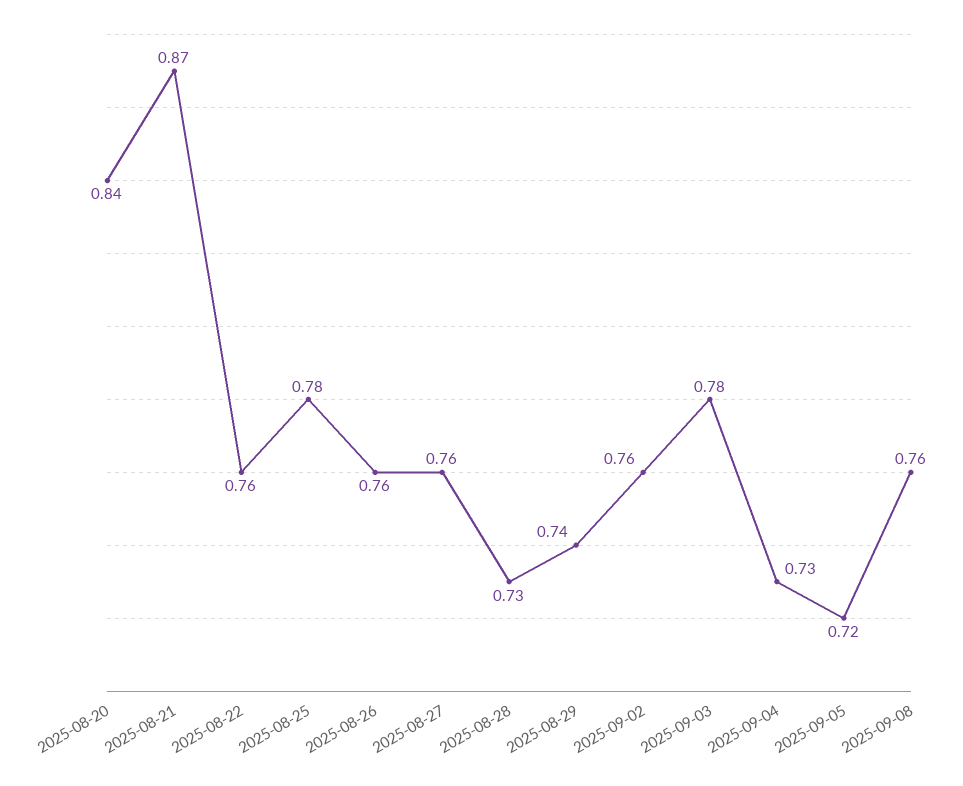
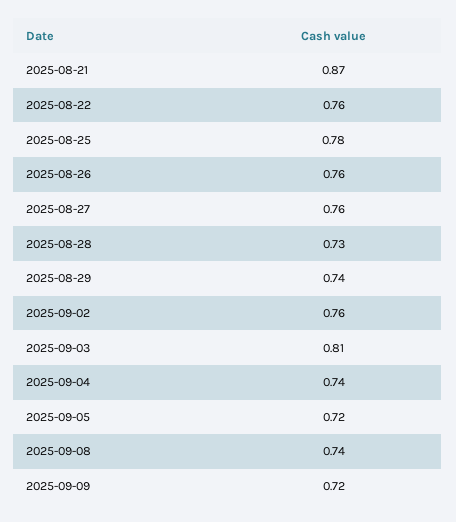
2025-08-20: 0.84 -> none
2025-09-03: 0.78 -> 0.81
2025-09-04: 0.73 -> 0.74
2025-09-08: 0.76 -> 0.74
2025-09-09: none -> 0.72

